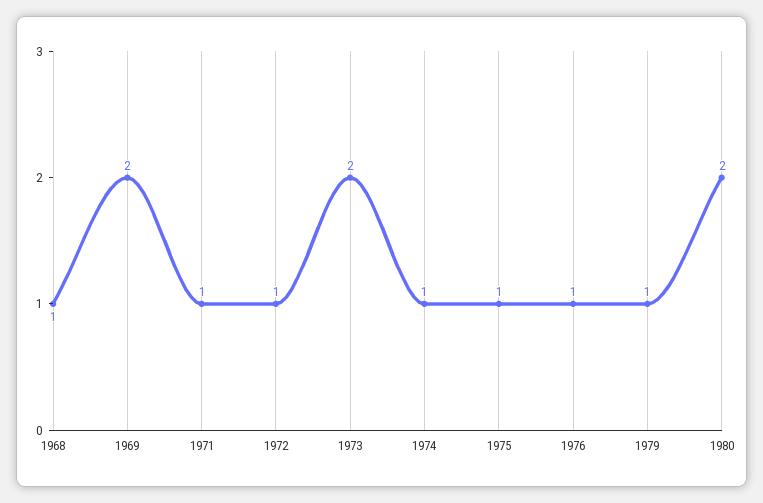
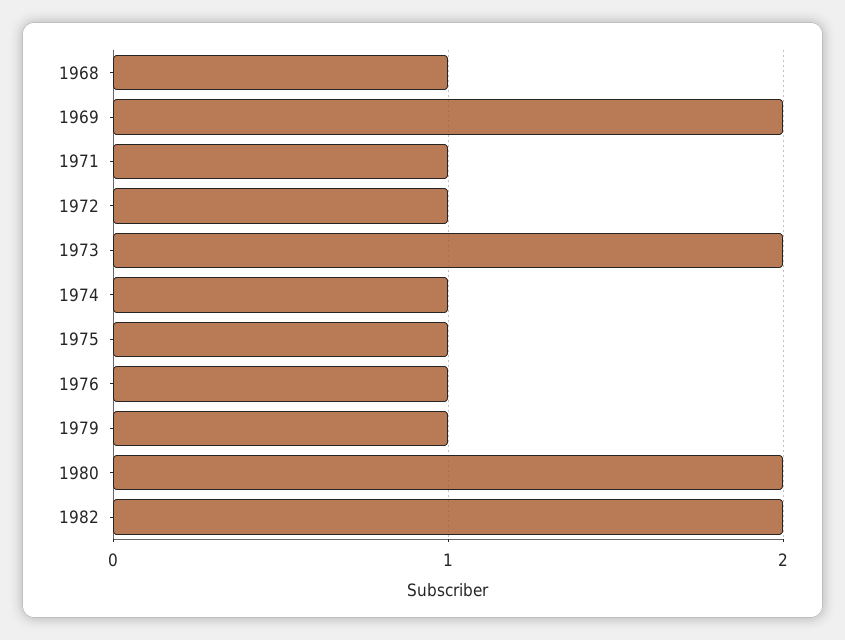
1982: none -> 2

